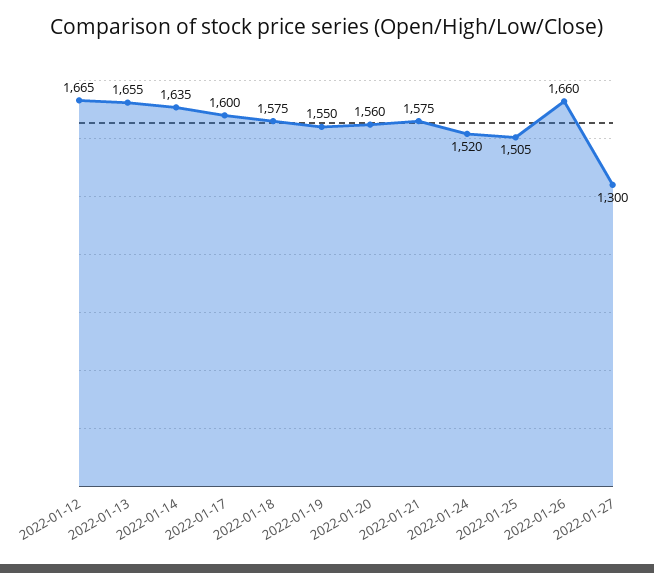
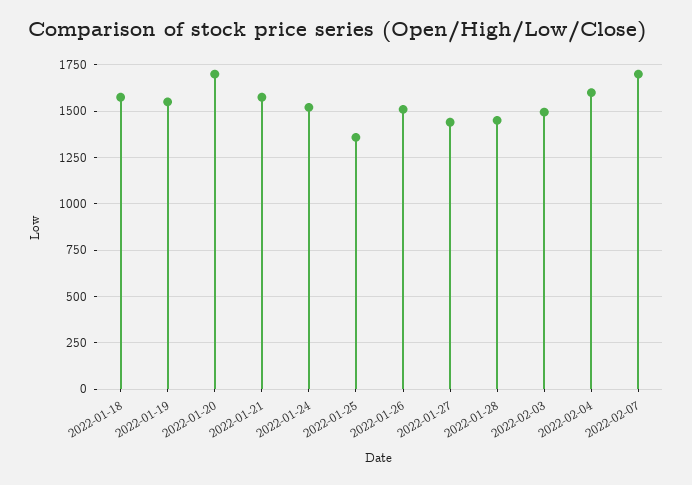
2022-01-12: 1665 -> none
2022-01-13: 1655 -> none
2022-01-14: 1635 -> none
2022-01-17: 1600 -> none
2022-01-20: 1560 -> 1700
2022-01-25: 1505 -> 1350
2022-01-26: 1660 -> 1500
2022-01-27: 1300 -> 1450
2022-01-28: none -> 1450
2022-02-03: none -> 1500
2022-02-04: none -> 1600
2022-02-07: none -> 1700

